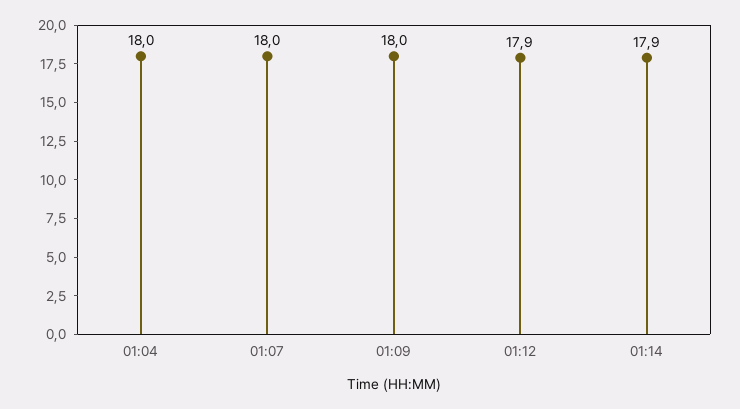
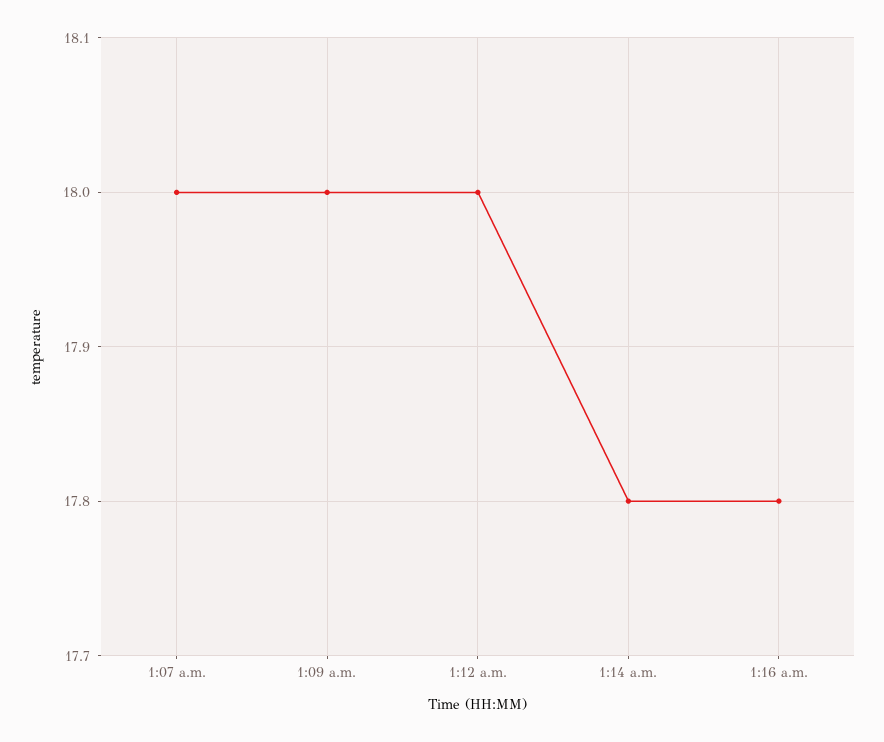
01:04: 18 -> none
01:12: 17.9 -> 18
01:14: 17.9 -> 17.8
1:16 a.m.: none -> 17.8

